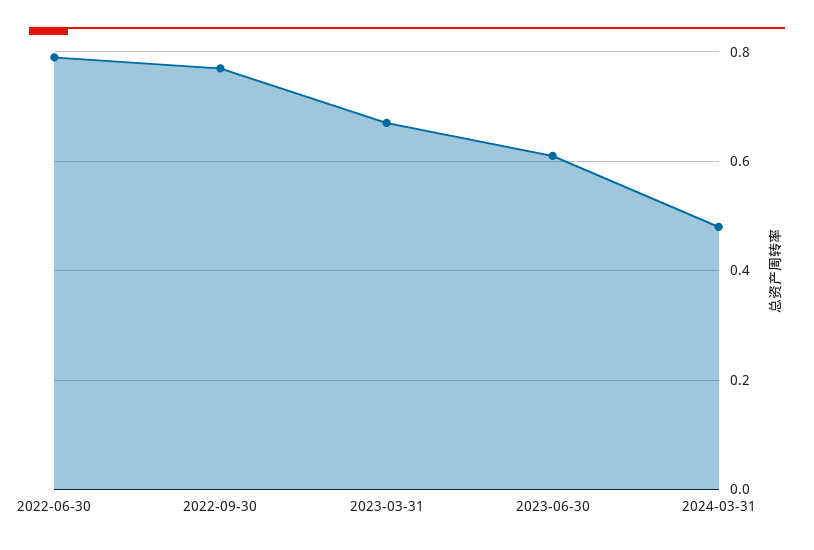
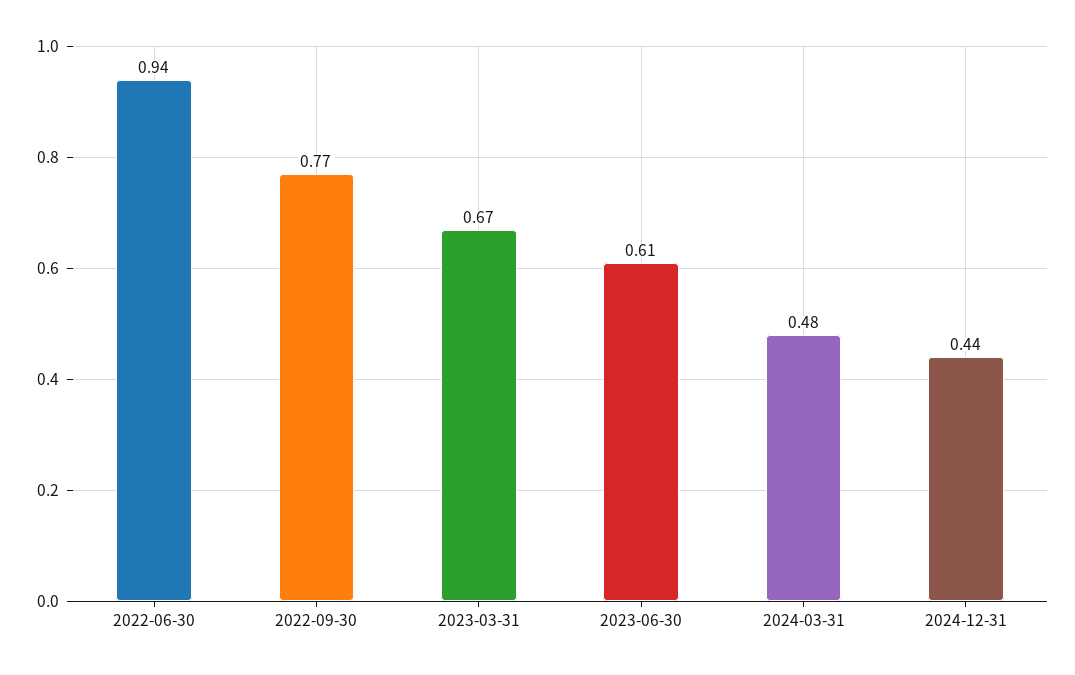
2022-06-30: 0.8 -> 0.94
2024-12-31: none -> 0.44

